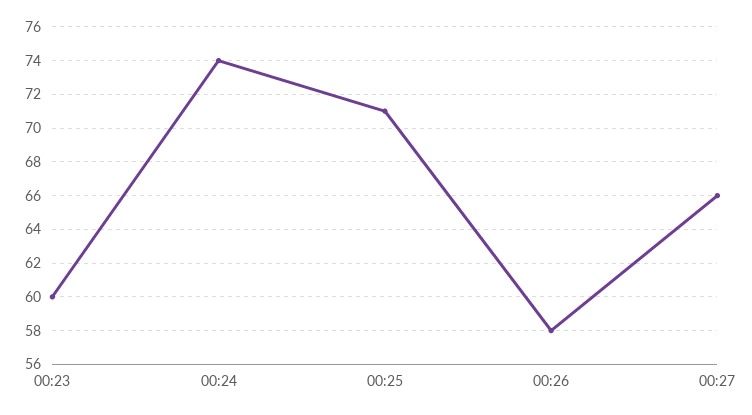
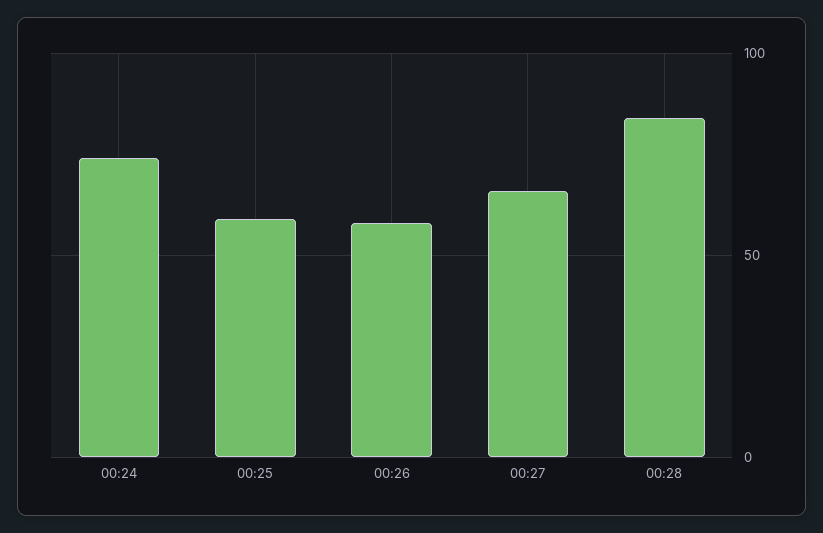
00:23: 60 -> none
00:25: 71 -> 60
00:28: none -> 85

